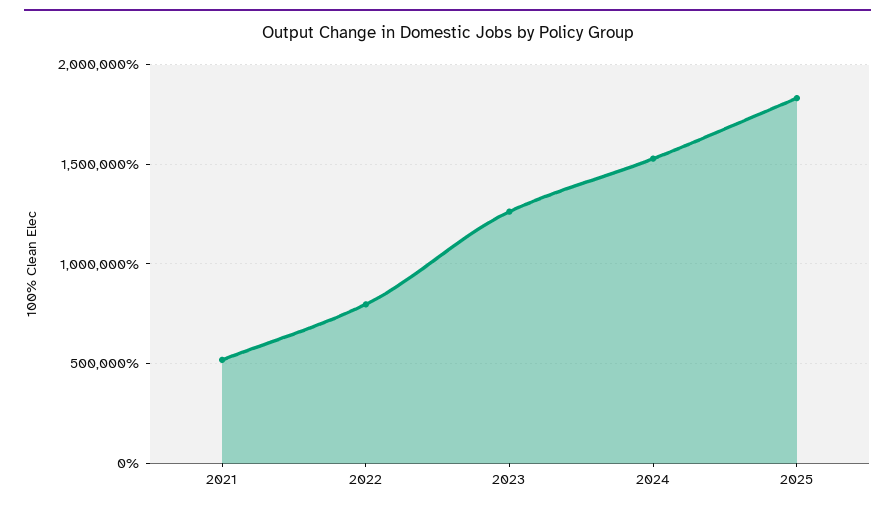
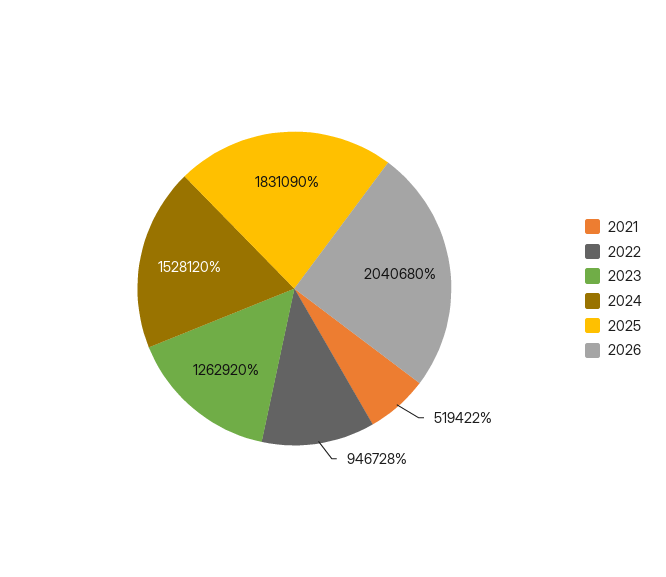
2022: 800000 -> 946728
2026: none -> 2040680

